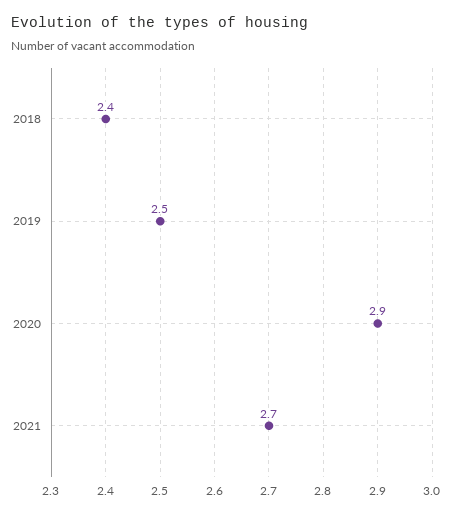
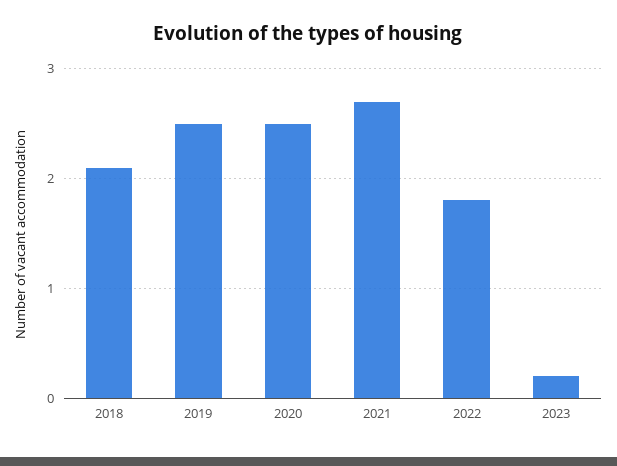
2018: 2.4 -> 2.1
2020: 2.9 -> 2.5
2022: none -> 1.8
2023: none -> 0.2

